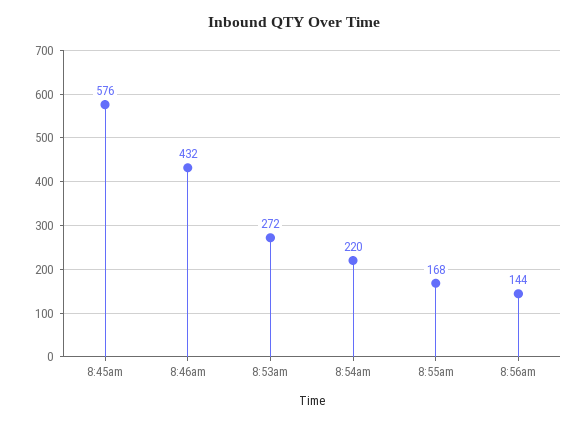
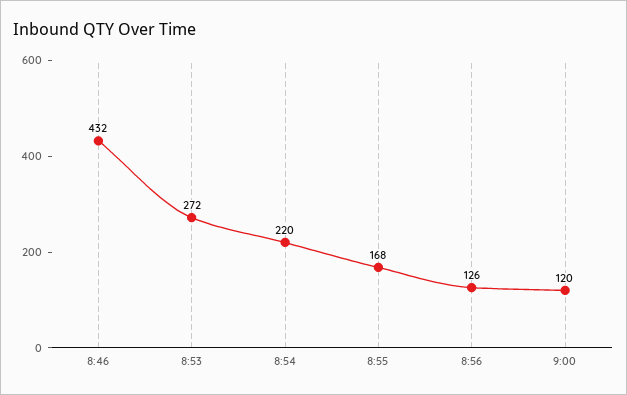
8:45am: 576 -> none
8:56am: 144 -> 126
9:00: none -> 120

